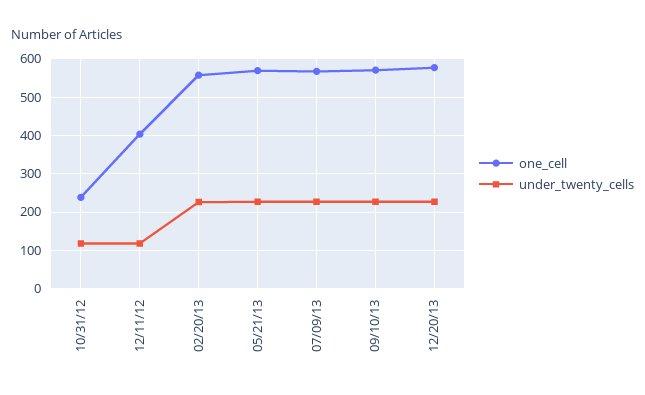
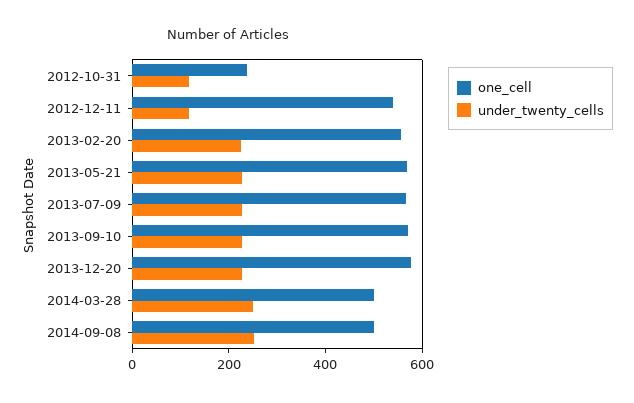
one_cell, 12/11/12: 400 -> 550
one_cell, 2014-03-28: none -> 500
under_twenty_cells, 2014-03-28: none -> 250
one_cell, 2014-09-08: none -> 500
under_twenty_cells, 2014-09-08: none -> 250

